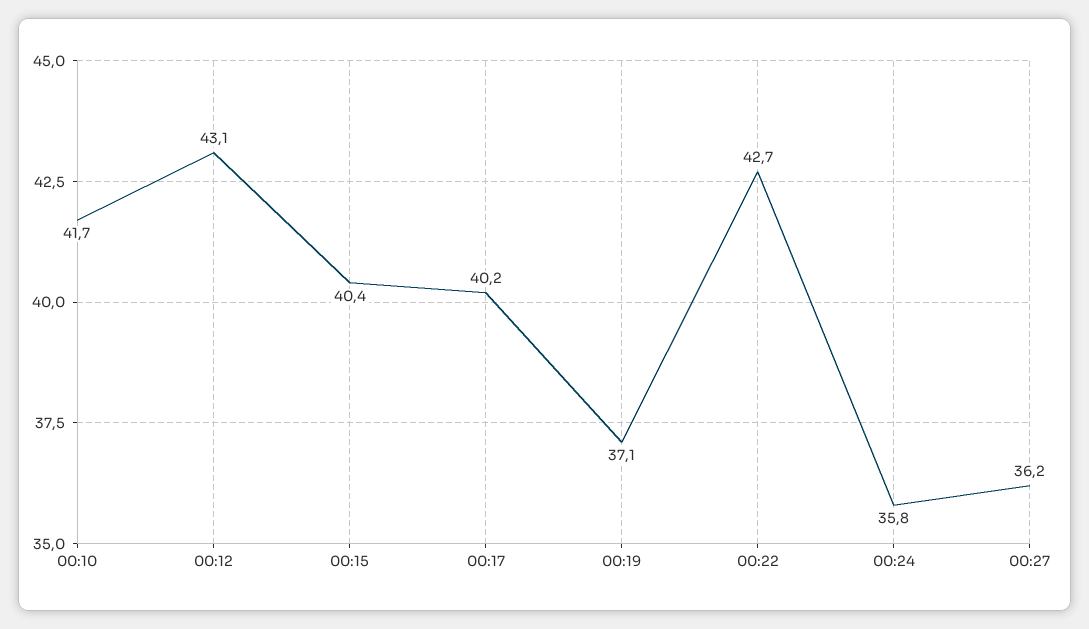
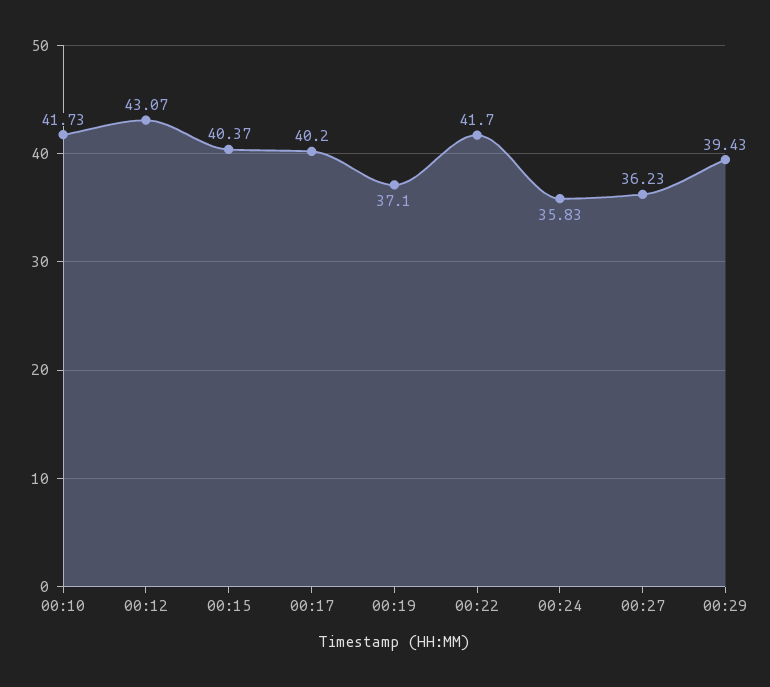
00:22: 42.7 -> 41.7
00:29: none -> 39.43

